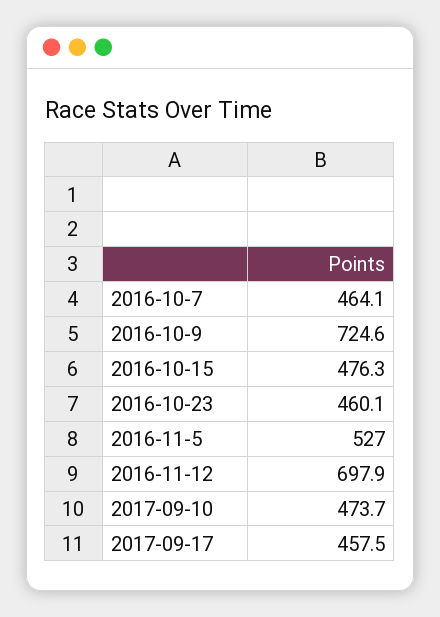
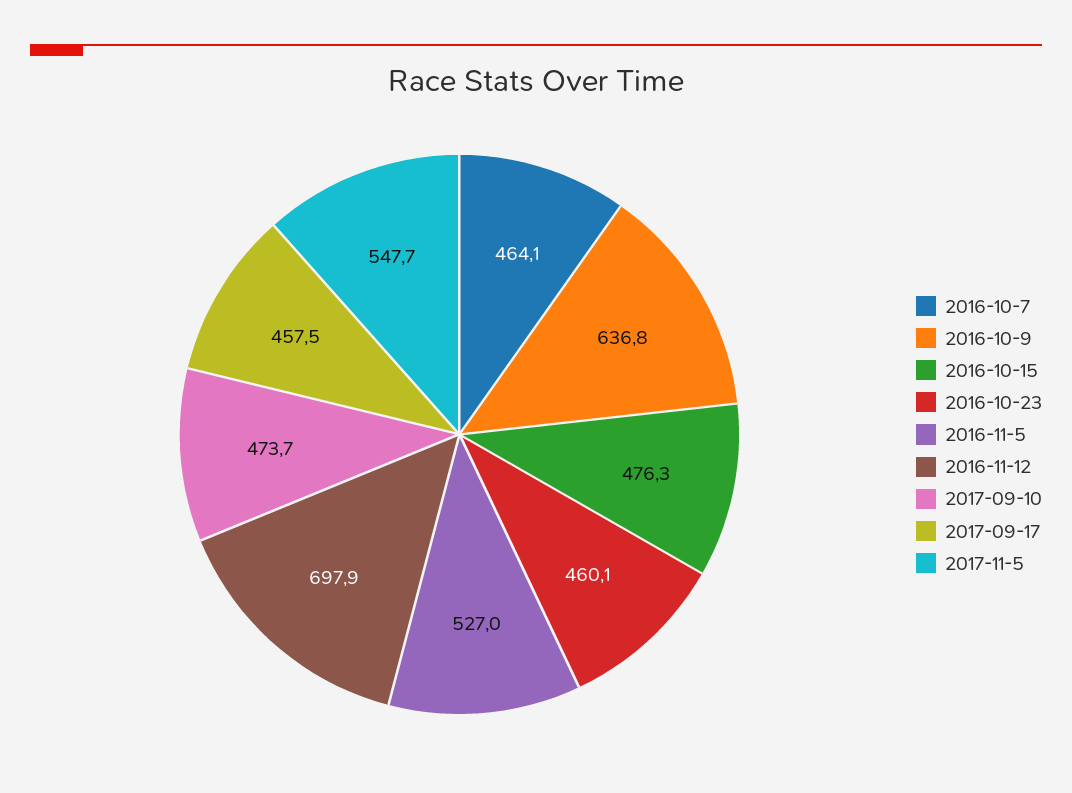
2016-10-9: 724.6 -> 636.8
2017-11-5: none -> 547.7

